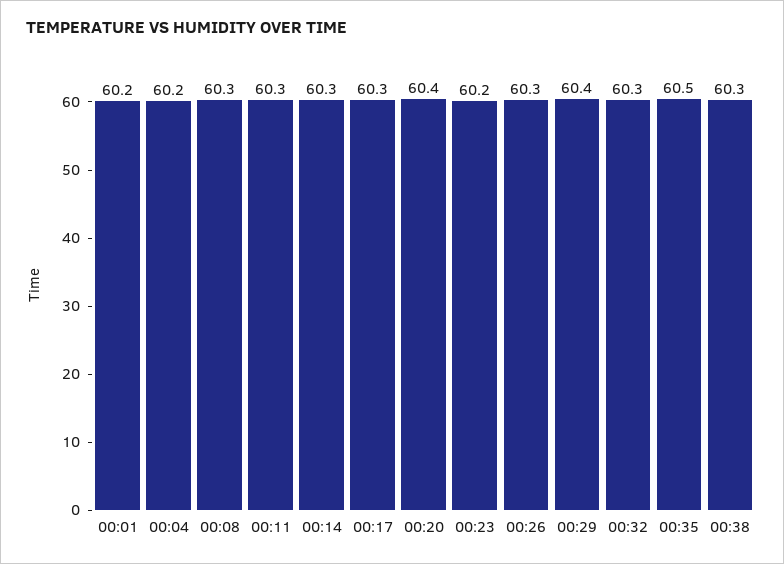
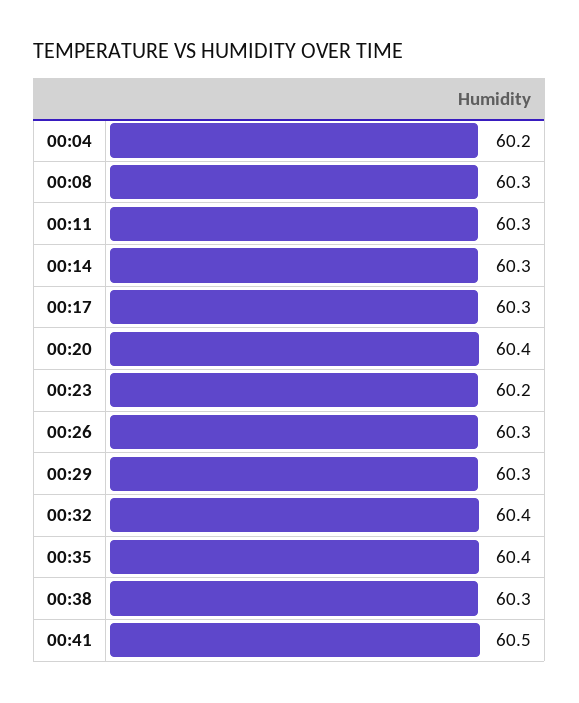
00:01: 60.2 -> none
00:29: 60.4 -> 60.3
00:32: 60.3 -> 60.4
00:35: 60.5 -> 60.4
00:41: none -> 60.5

